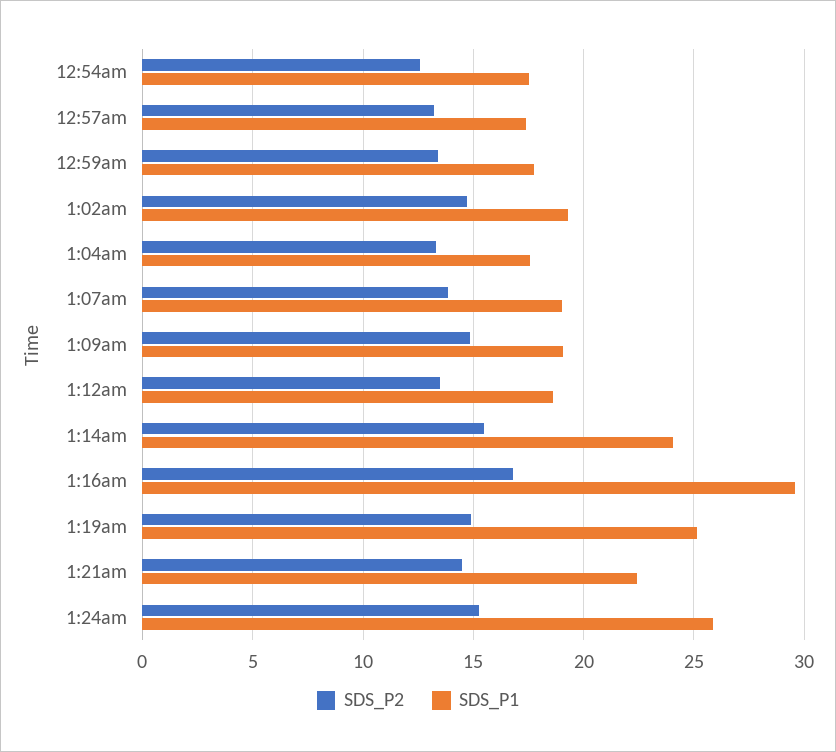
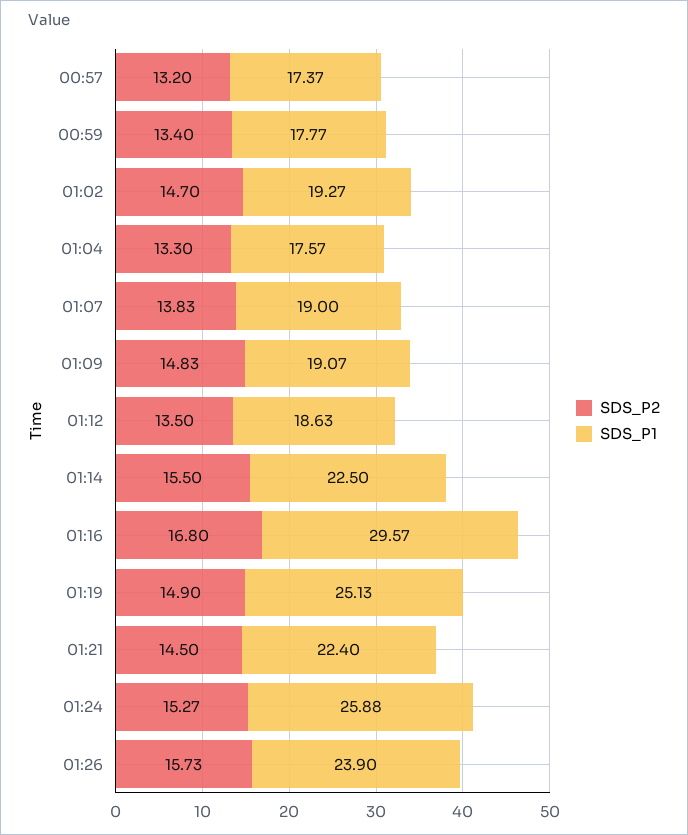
SDS_P2, 12:54am: 12.5 -> none
SDS_P1, 12:54am: 17.5 -> none
SDS_P1, 1:14am: 24 -> 22.5
SDS_P2, 01:26: none -> 15.73
SDS_P1, 01:26: none -> 23.9

